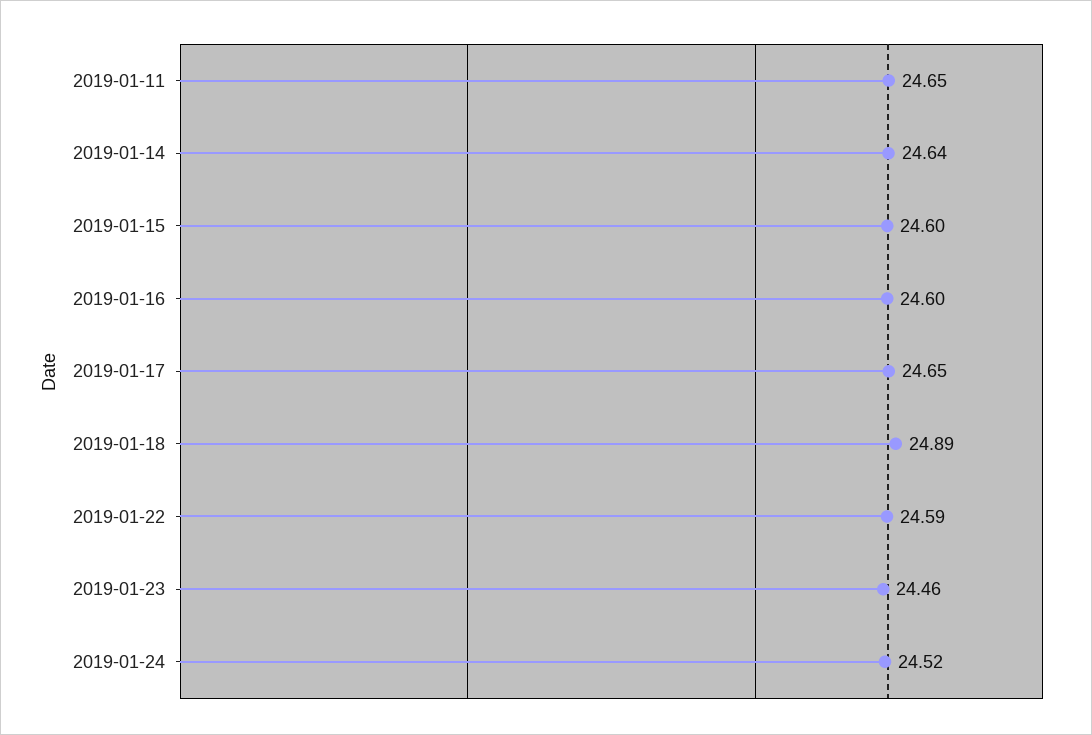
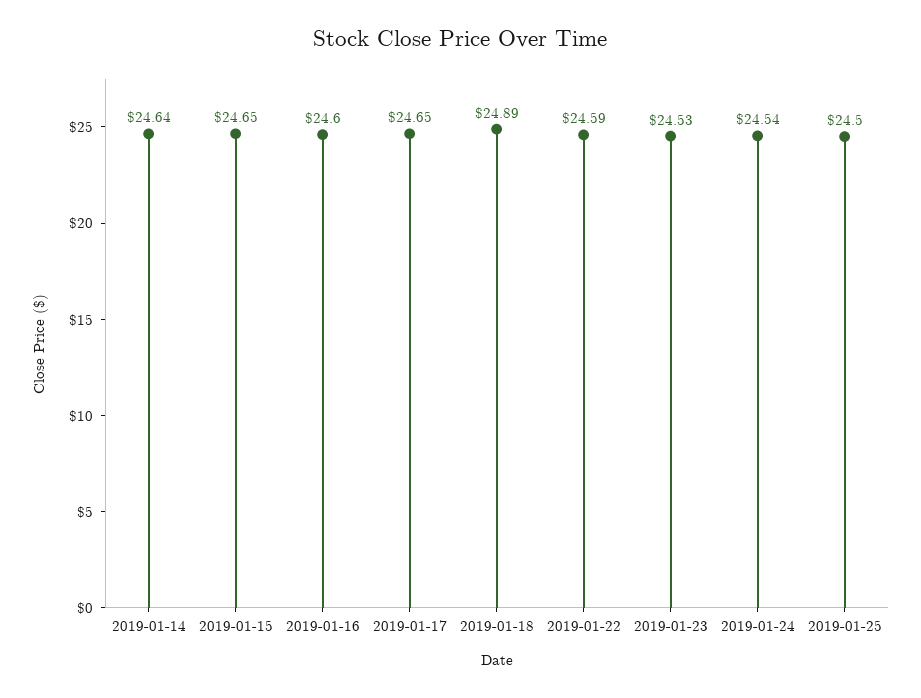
2019-01-11: 24.65 -> none
2019-01-15: 24.6 -> 24.65
2019-01-23: 24.46 -> 24.53
2019-01-24: 24.52 -> 24.54
2019-01-25: none -> 24.5

